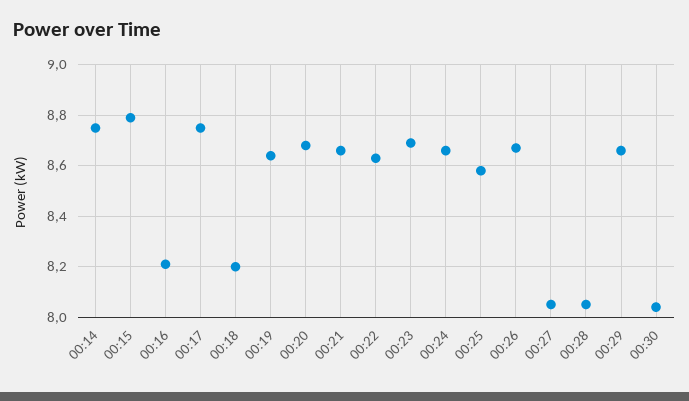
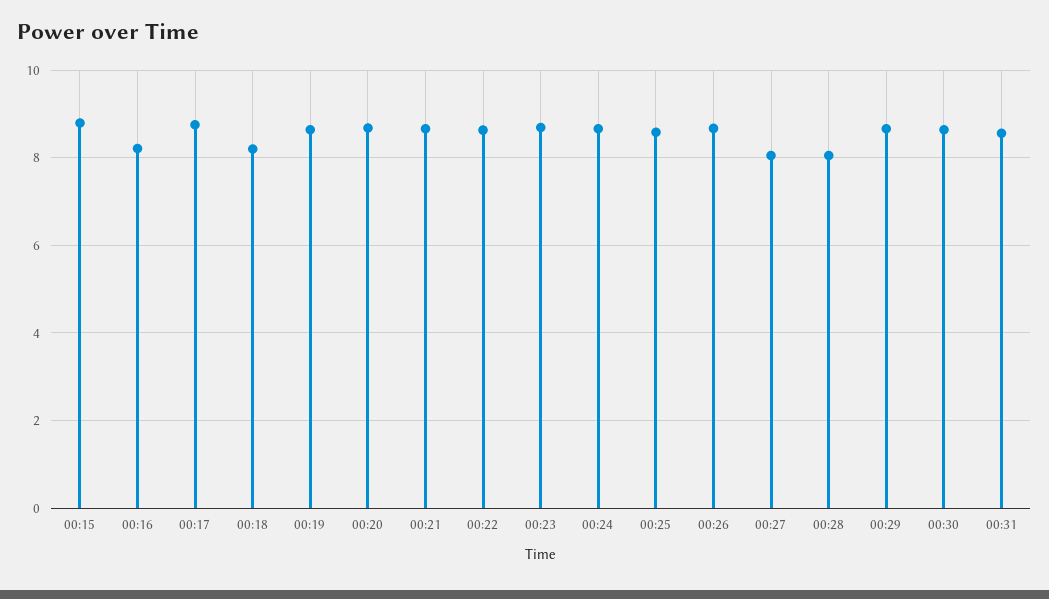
00:14: 8.75 -> none
00:30: 8.05 -> 8.6
00:31: none -> 8.6

